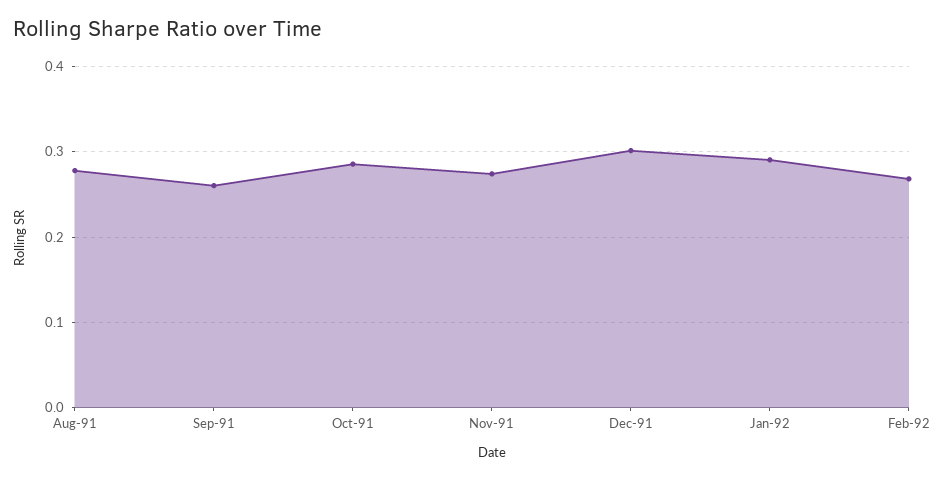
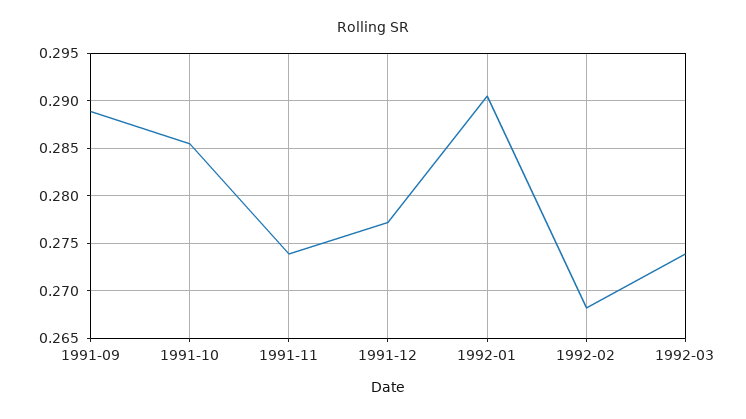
Aug-91: 0.28 -> none
Sep-91: 0.26 -> 0.289
Dec-91: 0.3 -> 0.277
1992-03: none -> 0.274

